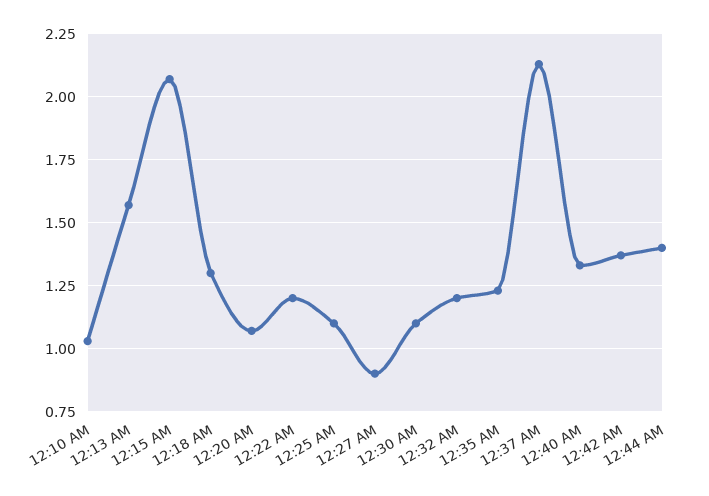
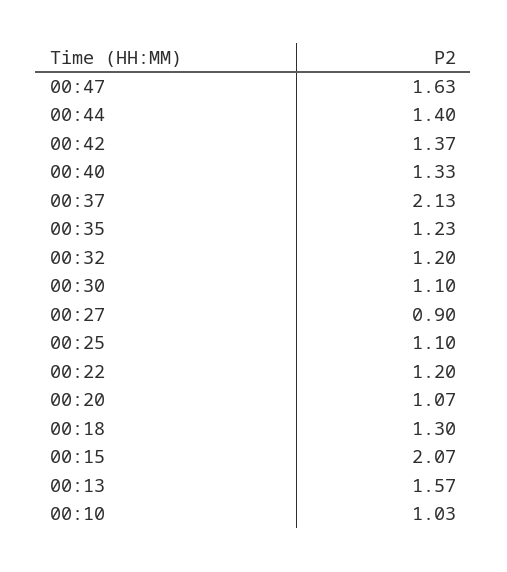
00:47: none -> 1.63

